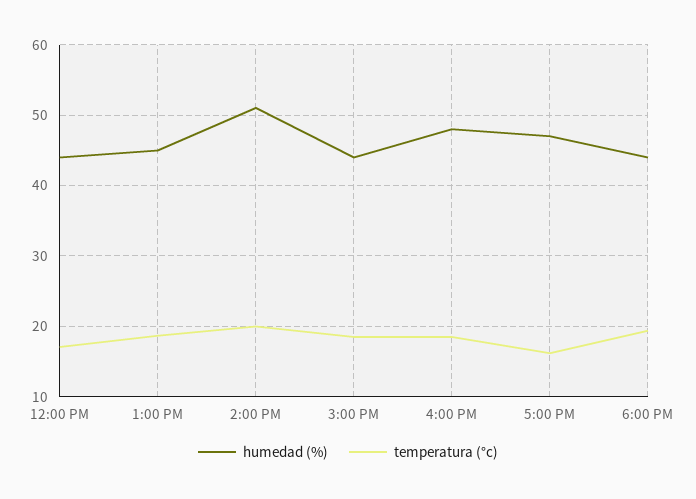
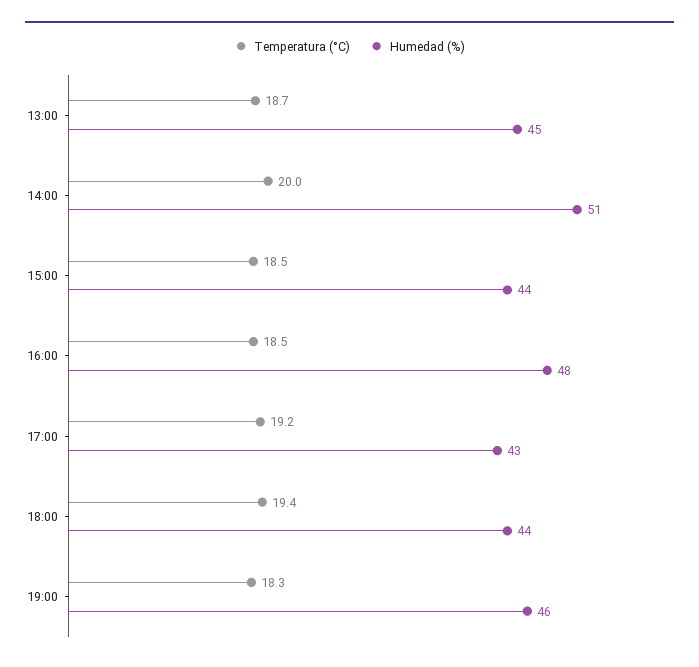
humedad (%), 12:00 PM: 44 -> none
temperatura (°c), 12:00 PM: 17 -> none
humedad (%), 5:00 PM: 47 -> 43
temperatura (°c), 5:00 PM: 16 -> 19.2
temperatura (°c), 19:00: none -> 18.3
humedad (%), 19:00: none -> 46

